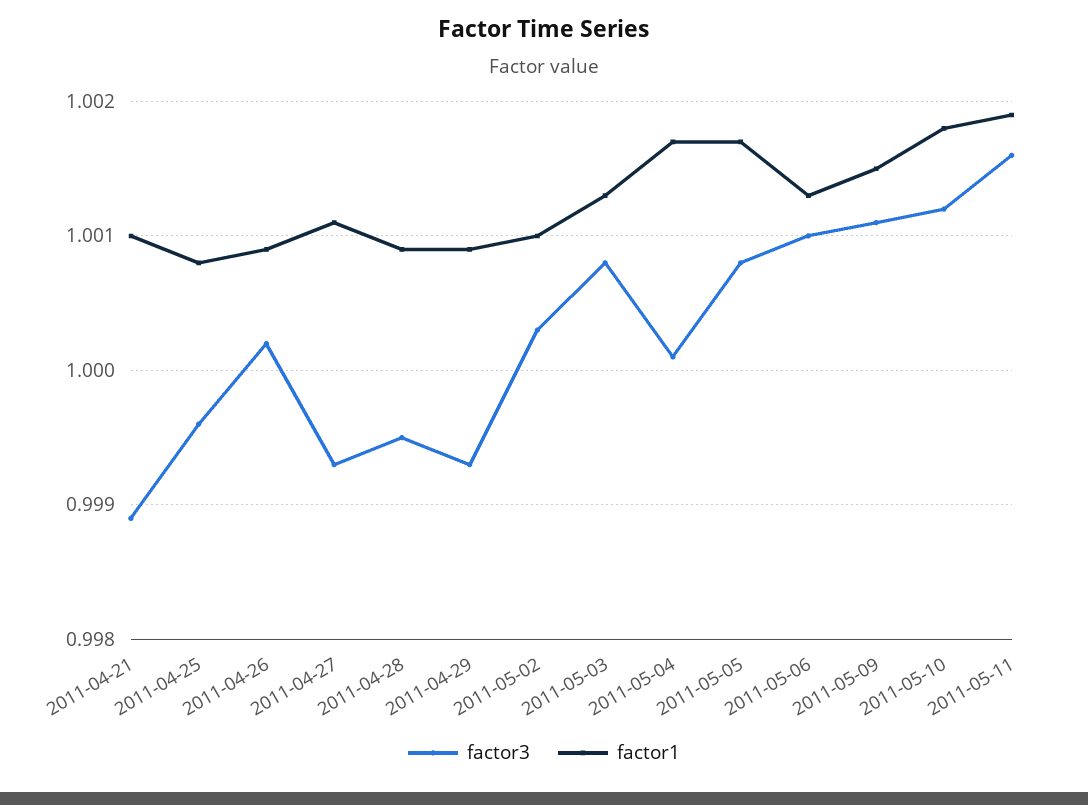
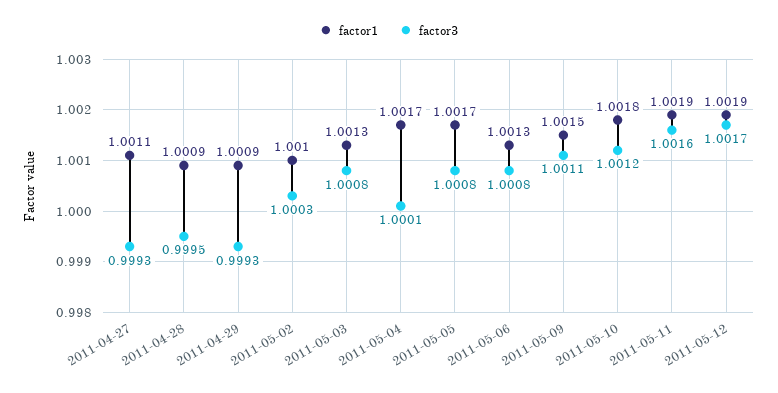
factor3, 2011-04-21: 0.9989 -> none
factor1, 2011-04-21: 1.001 -> none
factor3, 2011-04-25: 0.9996 -> none
factor1, 2011-04-25: 1.0008 -> none
factor3, 2011-04-26: 1.0002 -> none
factor1, 2011-04-26: 1.0009 -> none
factor3, 2011-05-06: 1.001 -> 1.0008
factor1, 2011-05-12: none -> 1.0019
factor3, 2011-05-12: none -> 1.0017

